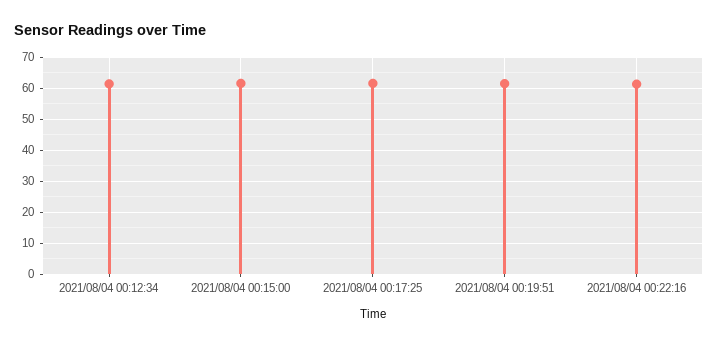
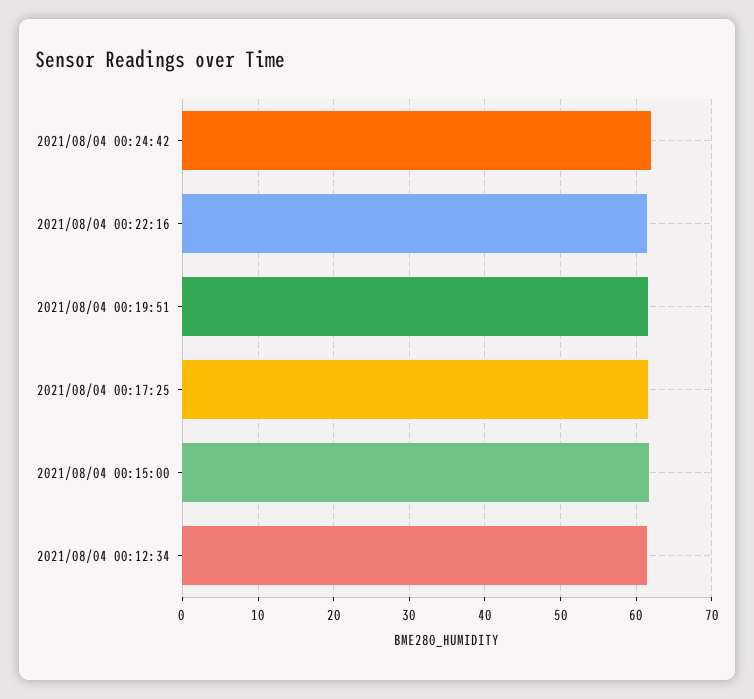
2021/08/04 00:24:42: none -> 62

